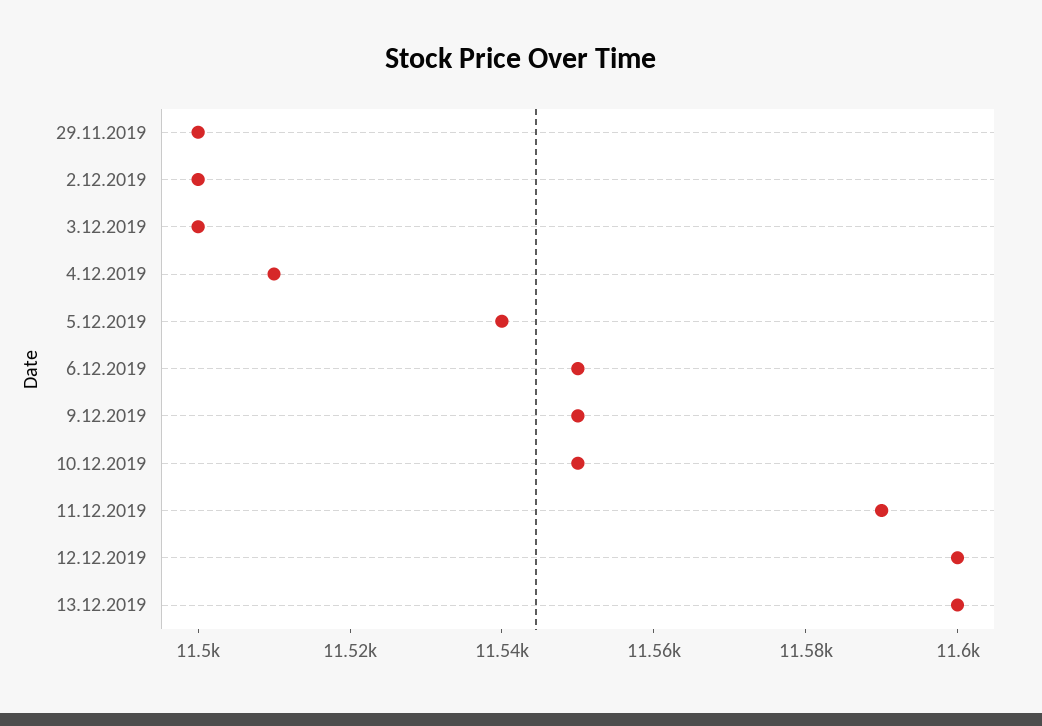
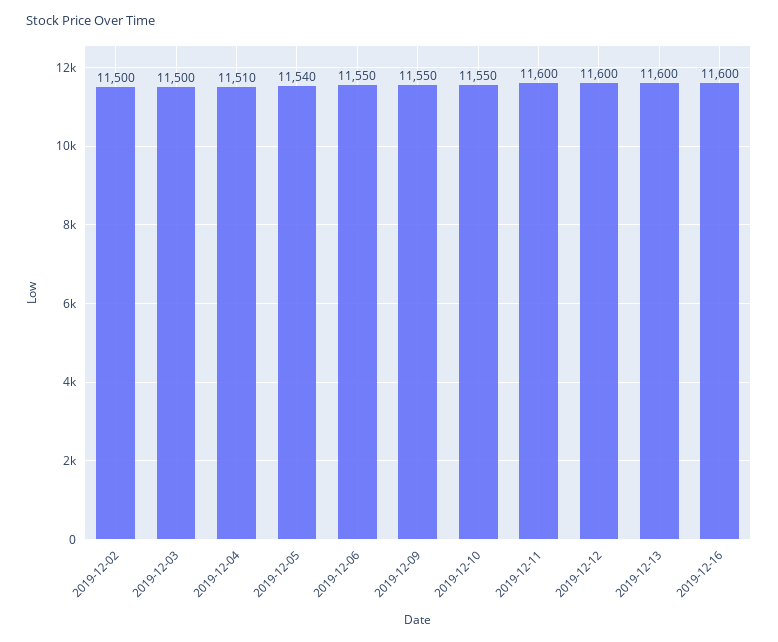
29.11.2019: 11500 -> none
11.12.2019: 11590 -> 11600
2019-12-16: none -> 11600

